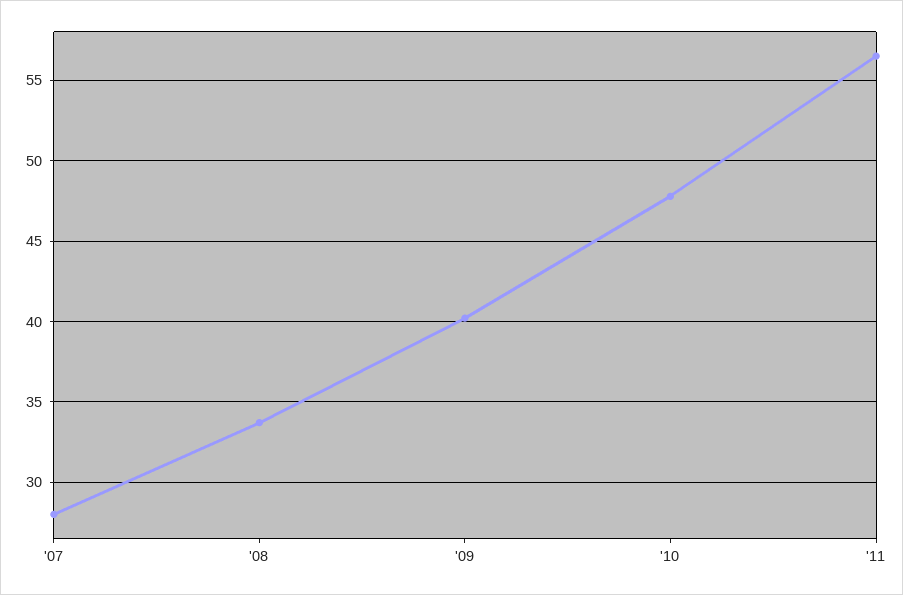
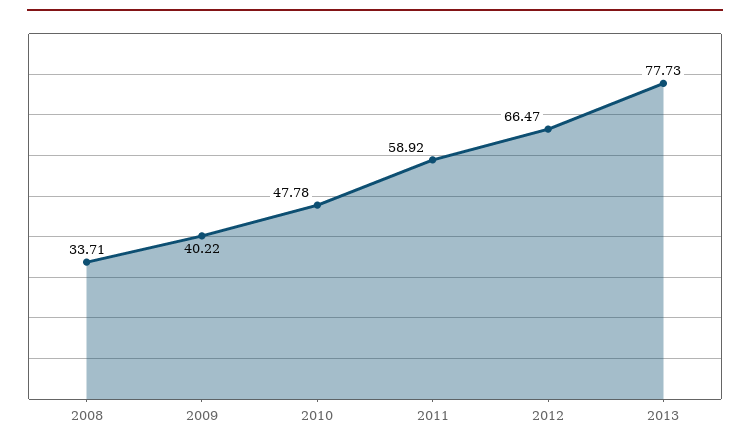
'07: 28 -> none
'11: 56.5 -> 58.92
2012: none -> 66.47
2013: none -> 77.73

